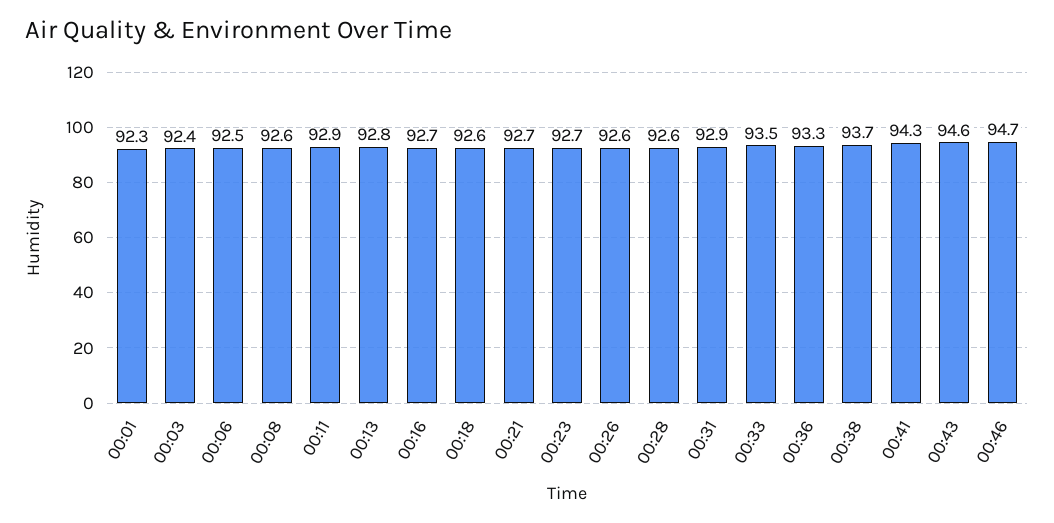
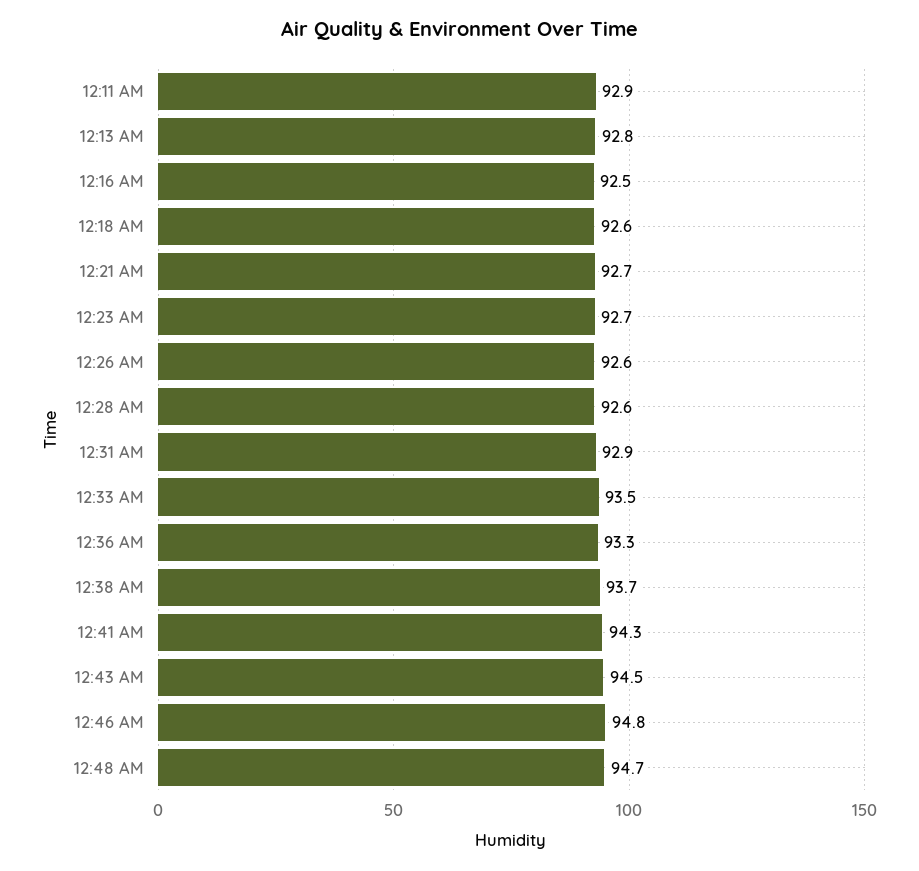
00:01: 92.3 -> none
00:03: 92.4 -> none
00:06: 92.5 -> none
00:08: 92.6 -> none
00:16: 92.7 -> 92.5
00:43: 94.6 -> 94.5
00:46: 94.7 -> 94.8
12:48 AM: none -> 94.7

